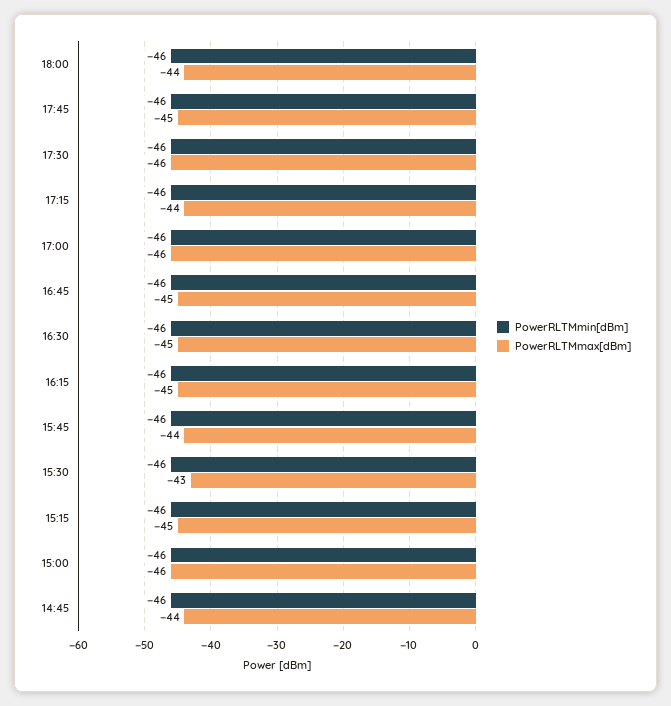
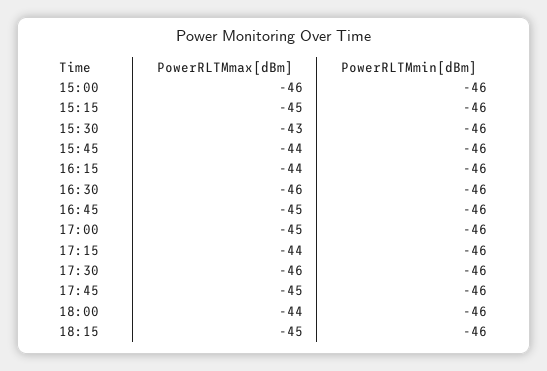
PowerRLTMmax[dBm], 17:00: -46 -> -45
PowerRLTMmax[dBm], 16:30: -45 -> -46
PowerRLTMmax[dBm], 16:15: -45 -> -44
PowerRLTMmin[dBm], 14:45: -46 -> none
PowerRLTMmax[dBm], 14:45: -44 -> none
PowerRLTMmax[dBm], 18:15: none -> -45
PowerRLTMmin[dBm], 18:15: none -> -46

